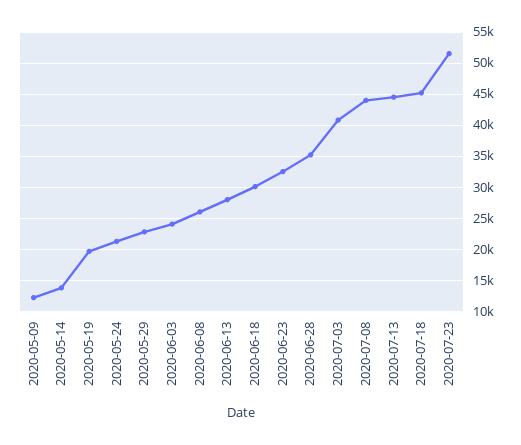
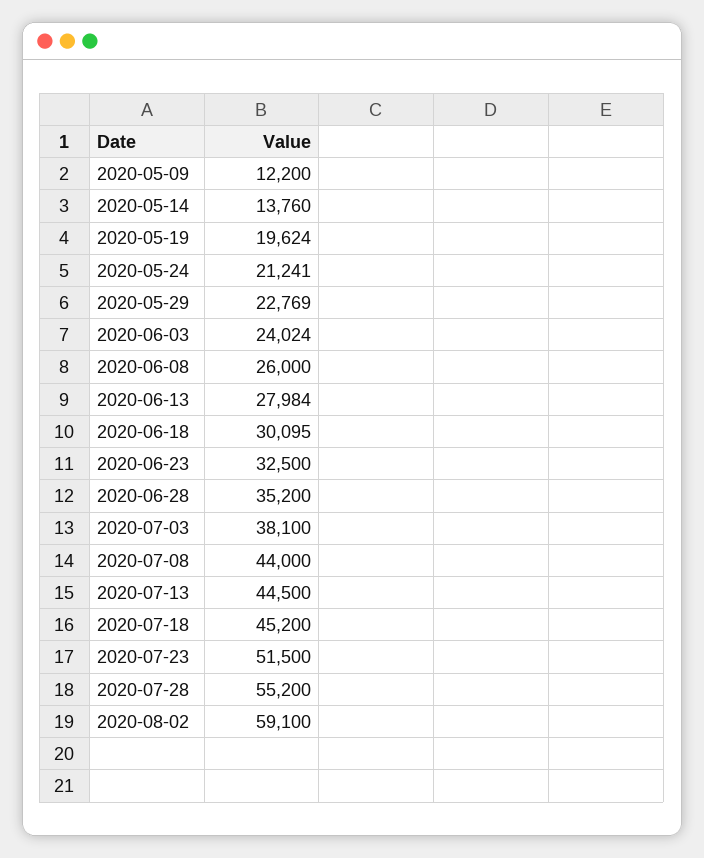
2020-07-03: 41000 -> 38100
2020-07-28: none -> 55200
2020-08-02: none -> 59100

